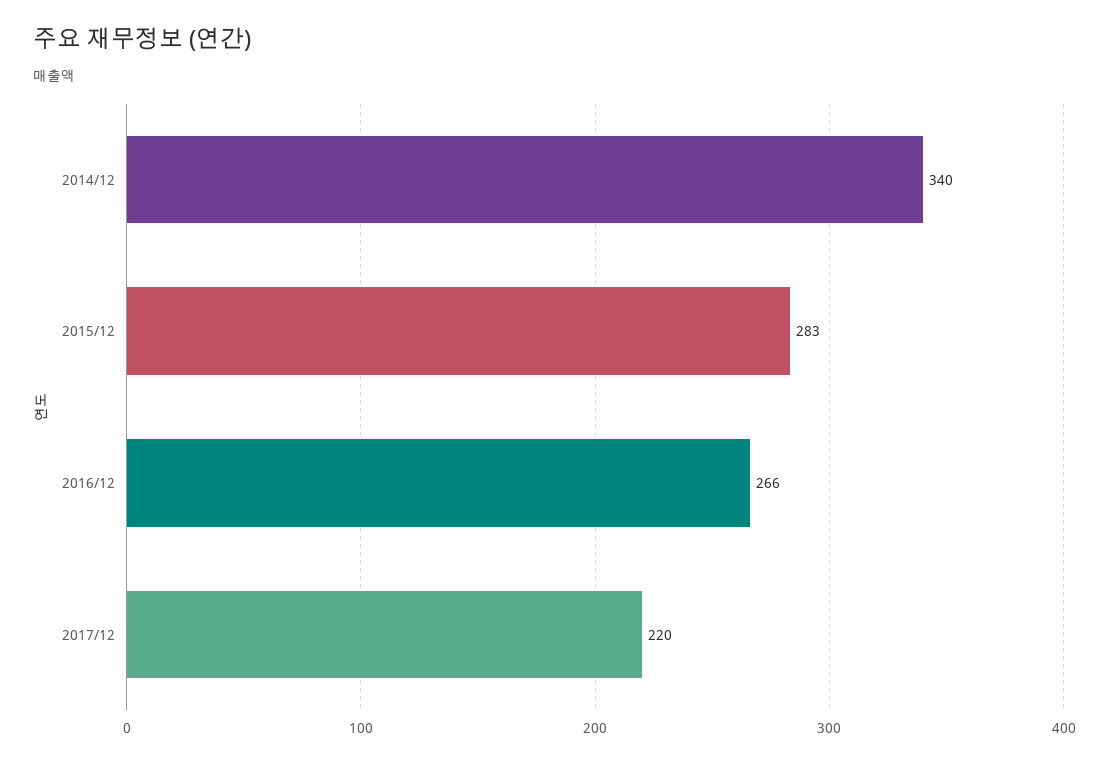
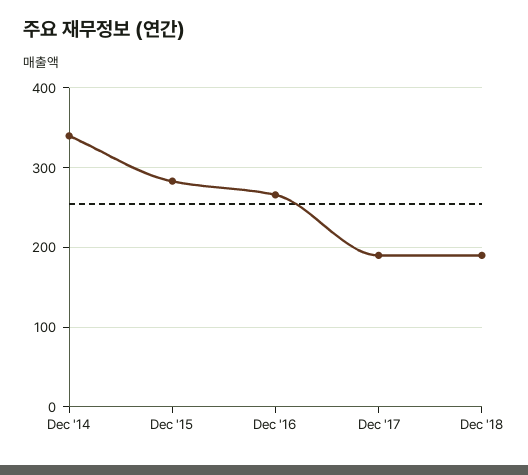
2017/12: 220 -> 190
Dec '18: none -> 190

